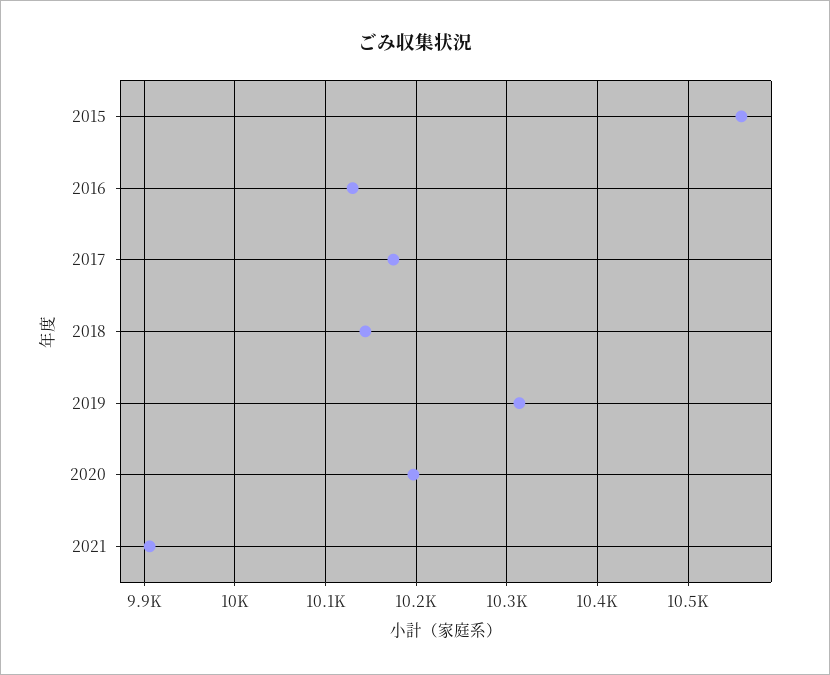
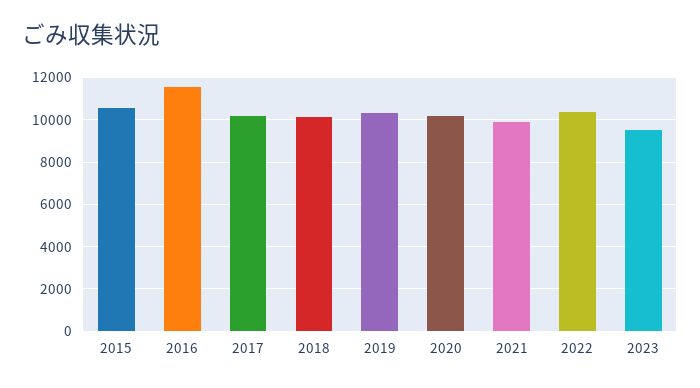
2016: 10130 -> 11500
2022: none -> 10500
2023: none -> 9500

